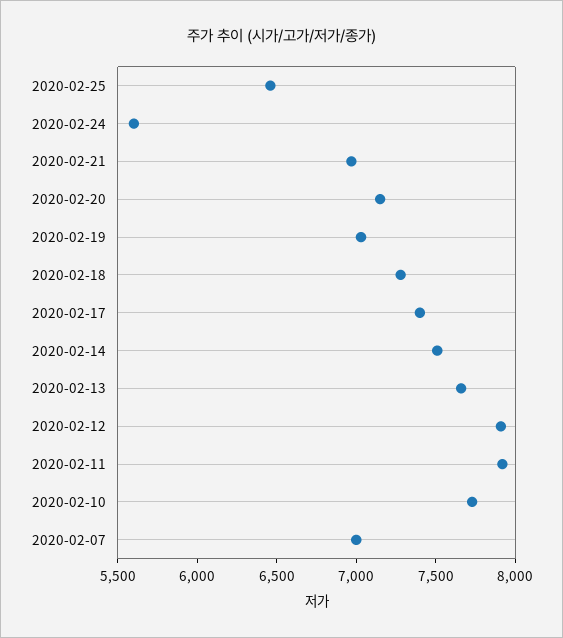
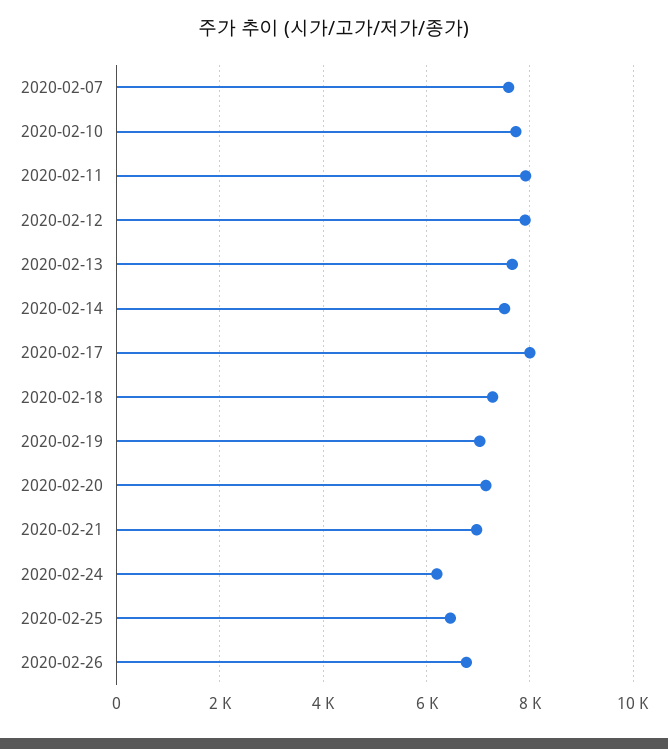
2020-02-24: 5600 -> 6200
2020-02-17: 7400 -> 8000
2020-02-07: 7000 -> 7600
2020-02-26: none -> 6800

